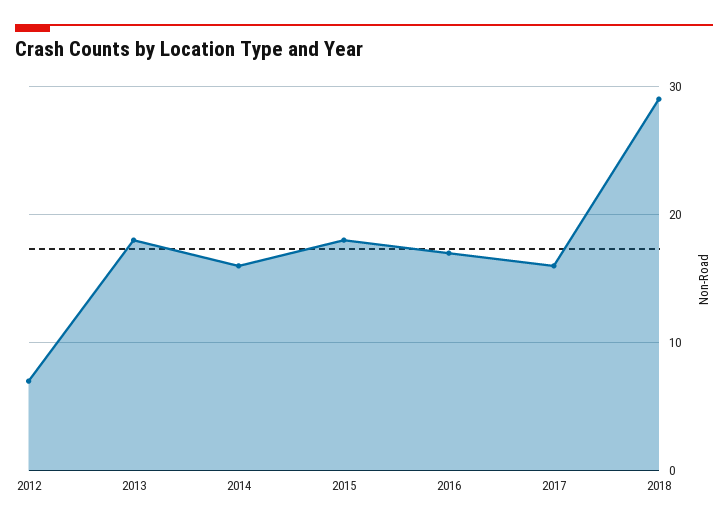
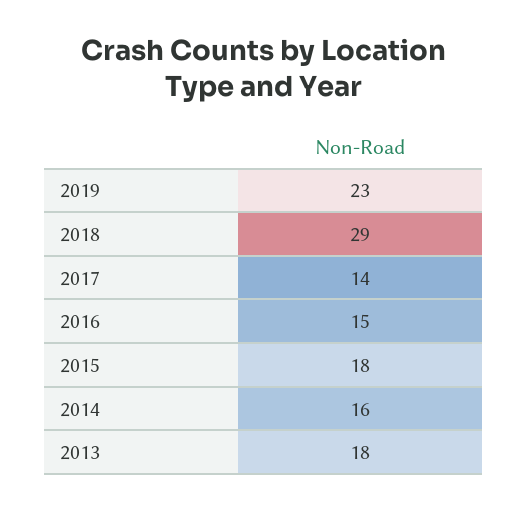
2012: 7 -> none
2016: 17 -> 15
2017: 16 -> 14
2019: none -> 23

